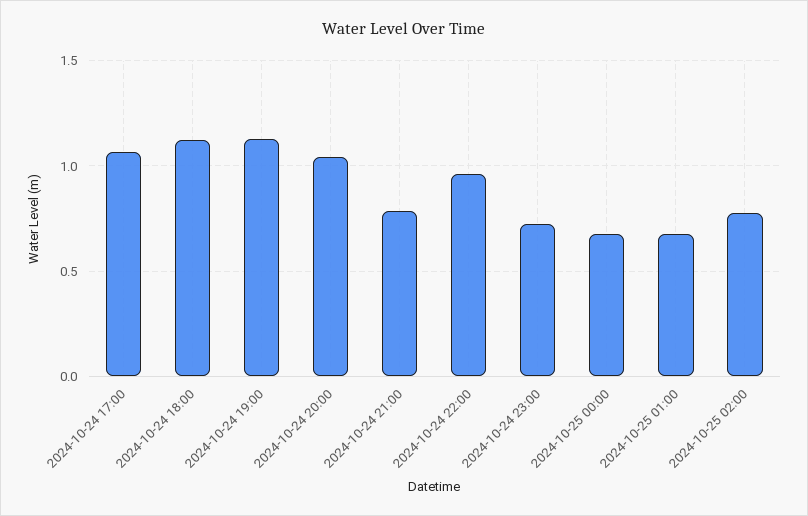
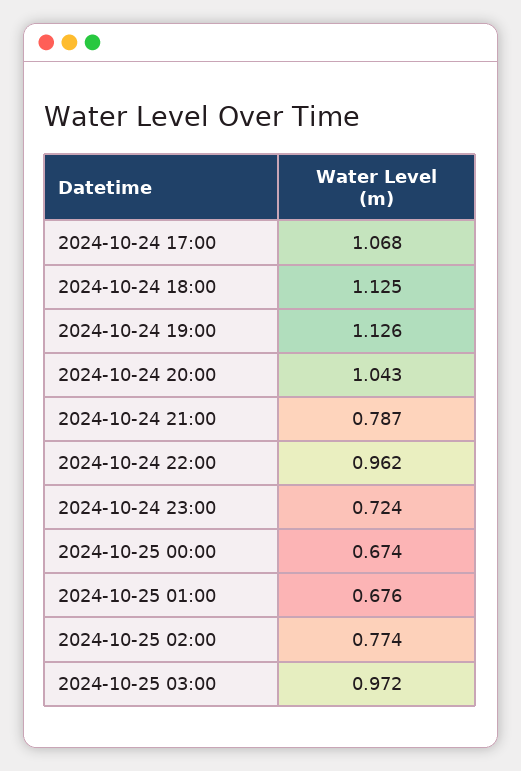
2024-10-25 03:00: none -> 0.972

